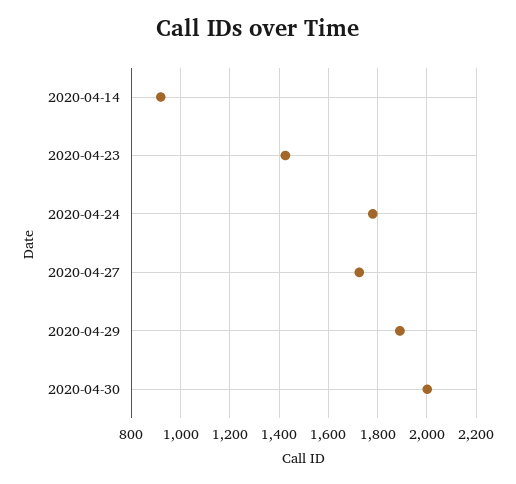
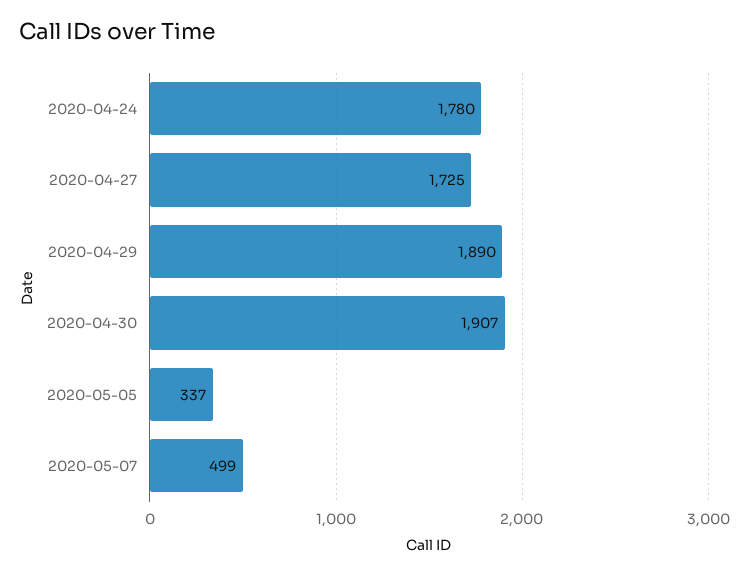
2020-04-14: 925 -> none
2020-04-23: 1425 -> none
2020-04-30: 2000 -> 1907
2020-05-05: none -> 337
2020-05-07: none -> 499

